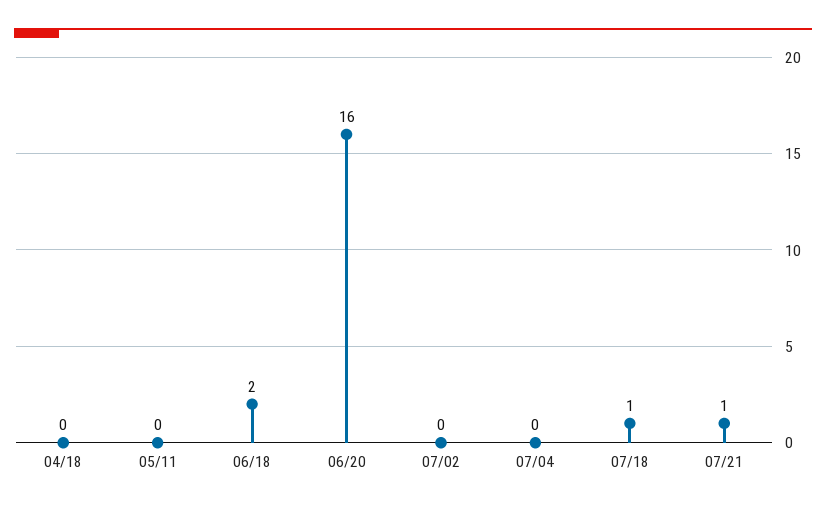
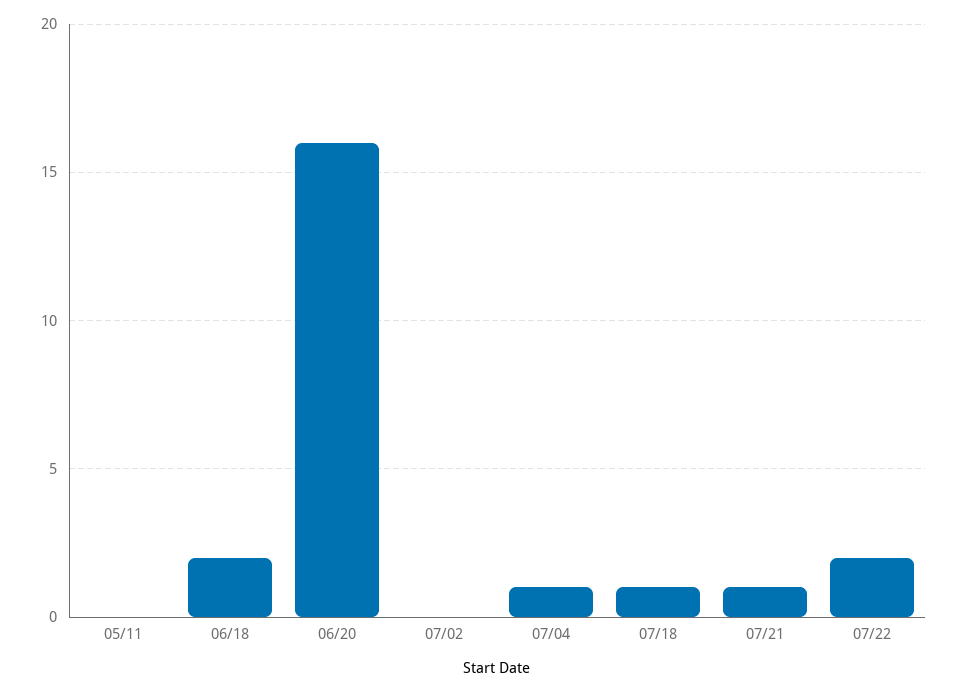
04/18: 0 -> none
07/04: 0 -> 1
07/22: none -> 2

